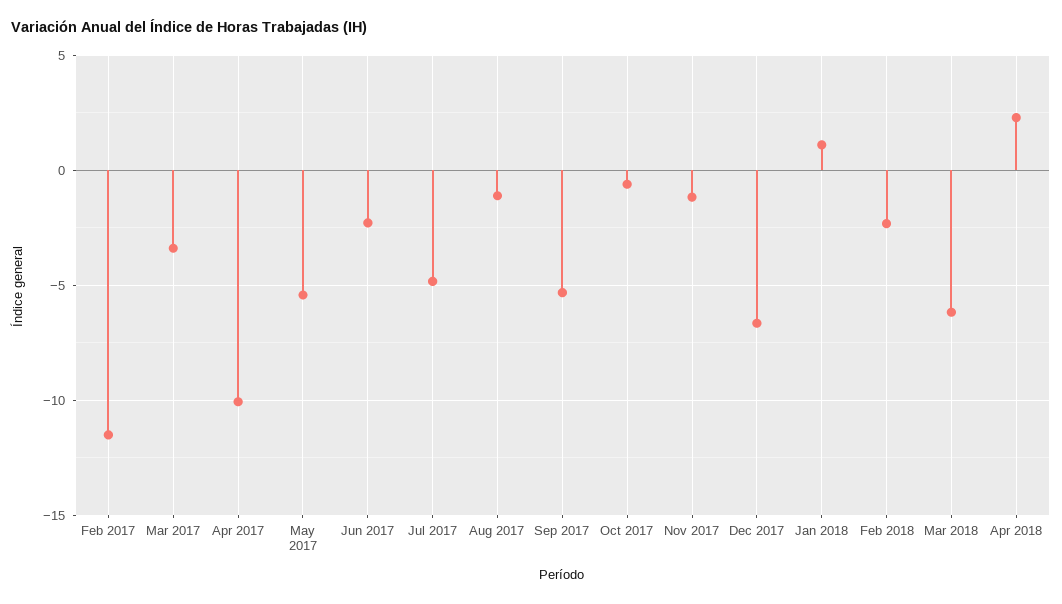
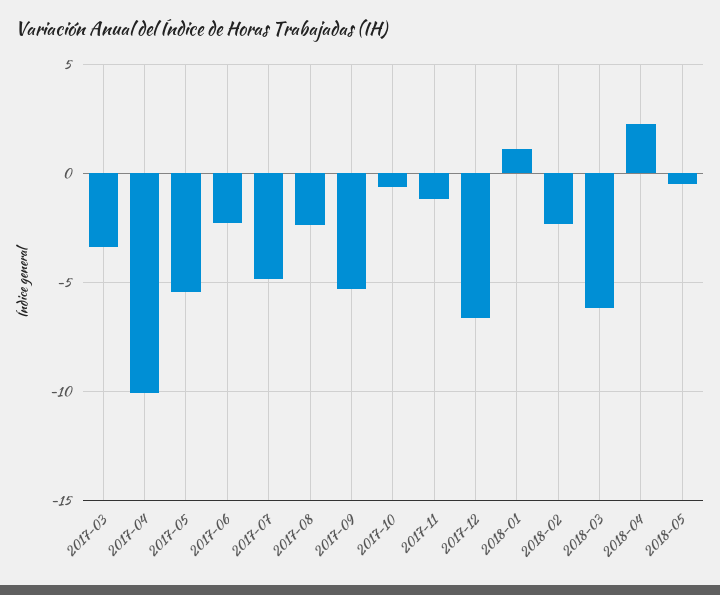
Feb 2017: -11.5 -> none
Aug 2017: -1 -> -2.5
2018-05: none -> -0.5

